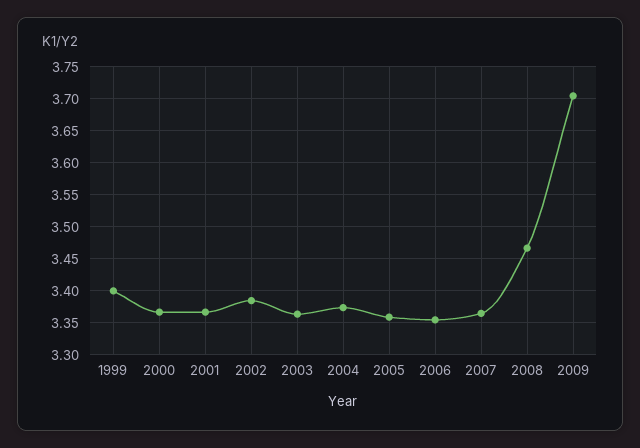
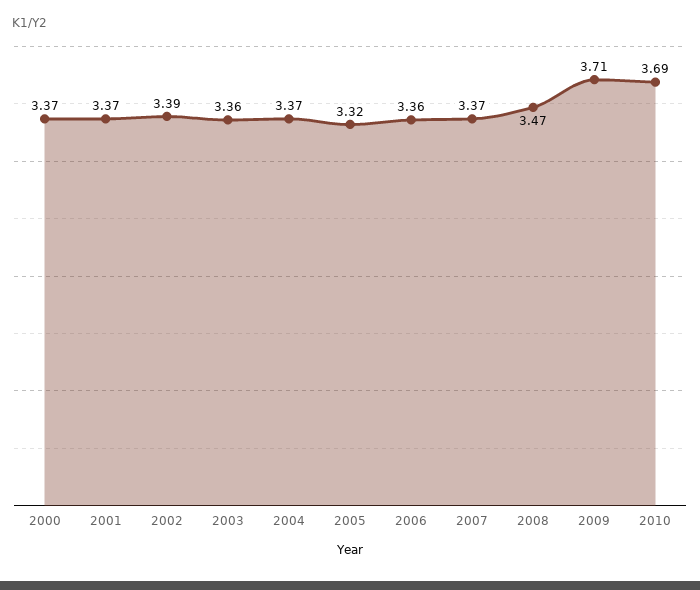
1999: 3.4 -> none
2005: 3.36 -> 3.32
2010: none -> 3.69

